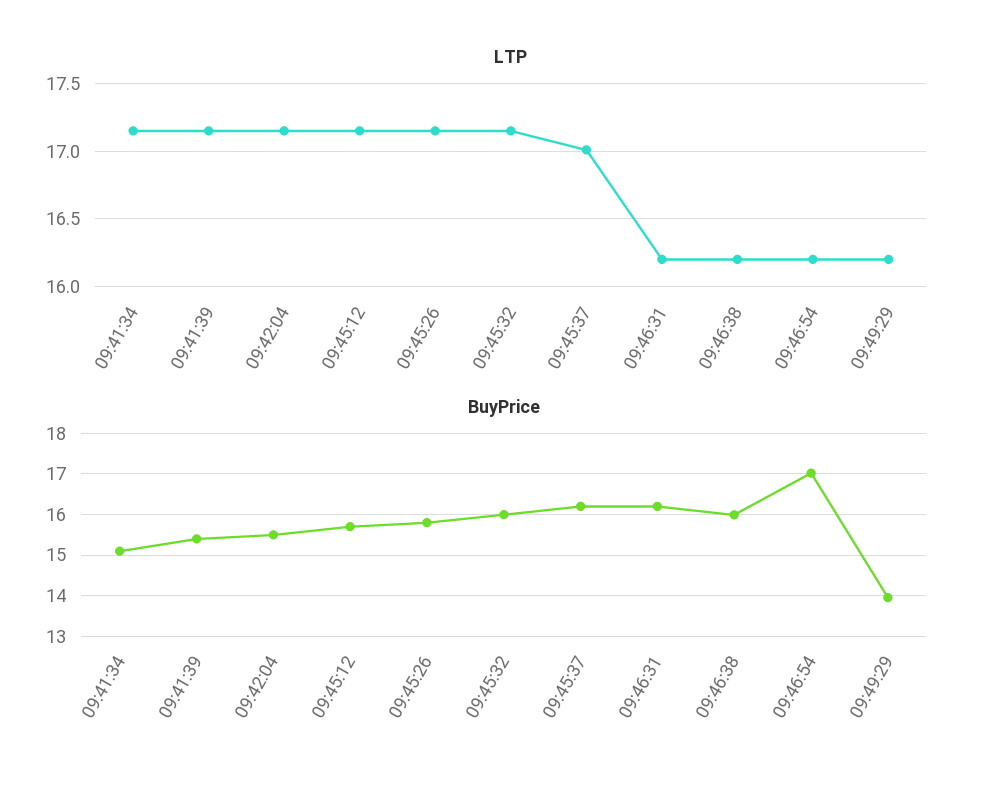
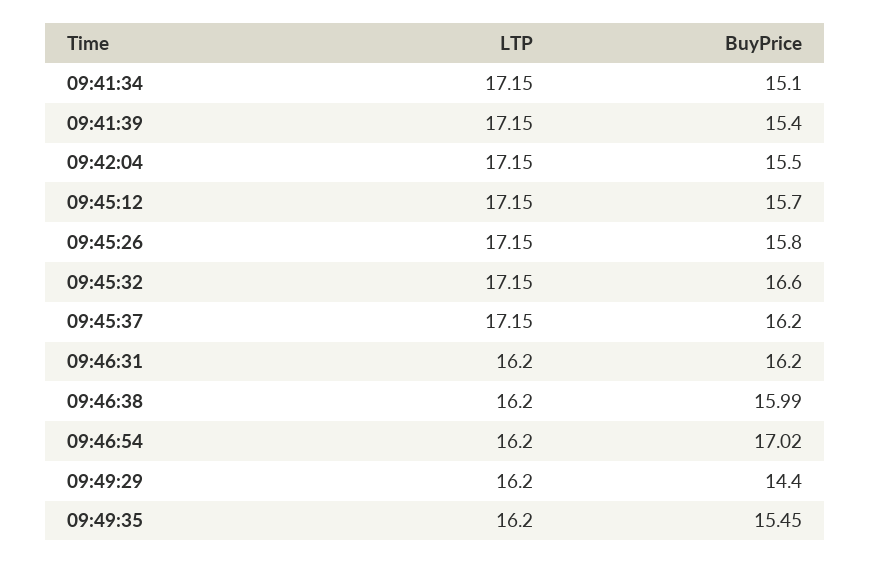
LTP, 09:45:37: 17 -> 17.15
BuyPrice, 09:45:32: 16 -> 16.6
BuyPrice, 09:49:29: 14 -> 14.4
LTP, 09:49:35: none -> 16.2
BuyPrice, 09:49:35: none -> 15.45

